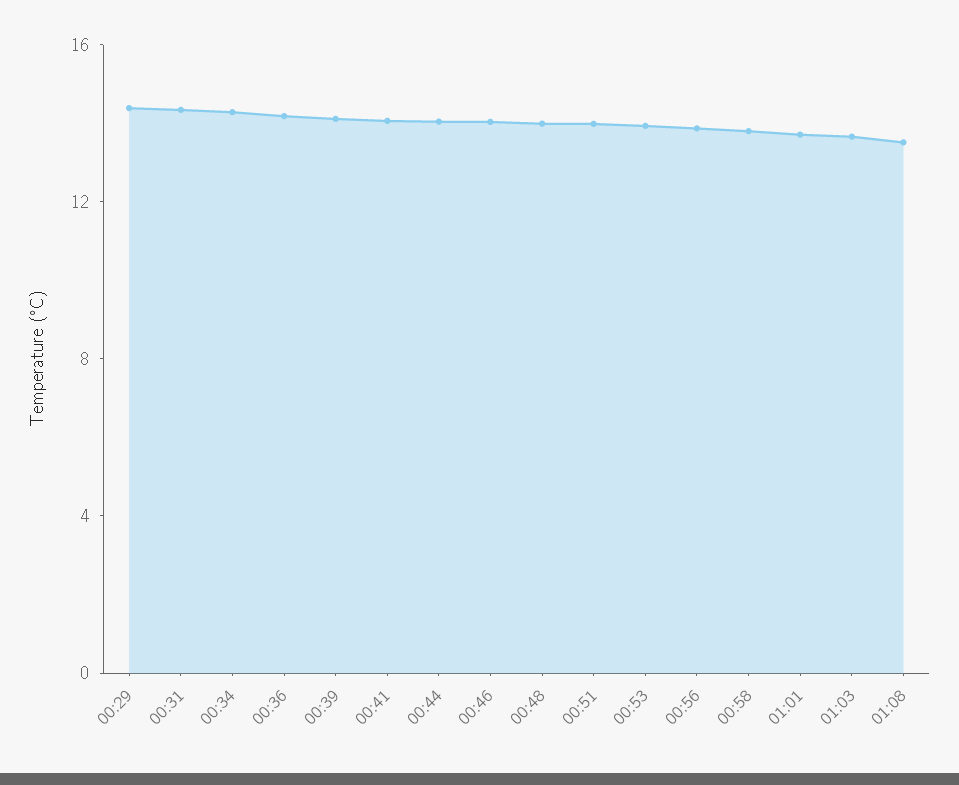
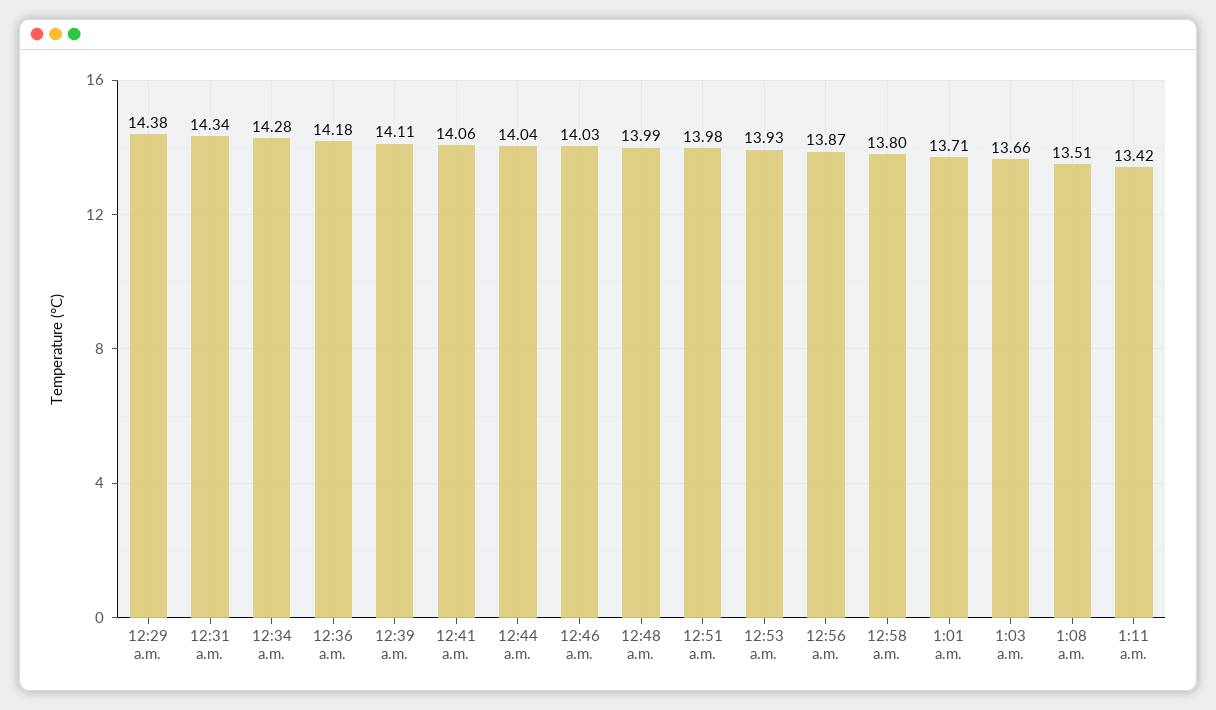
1:11 a.m.: none -> 13.42

